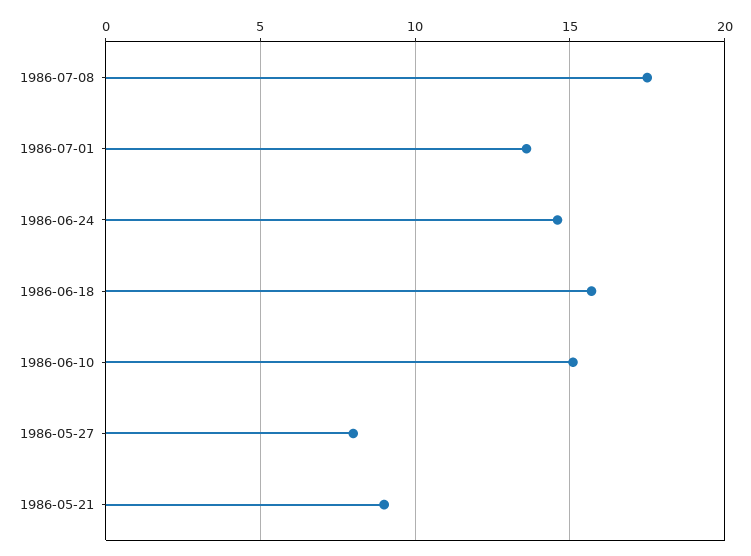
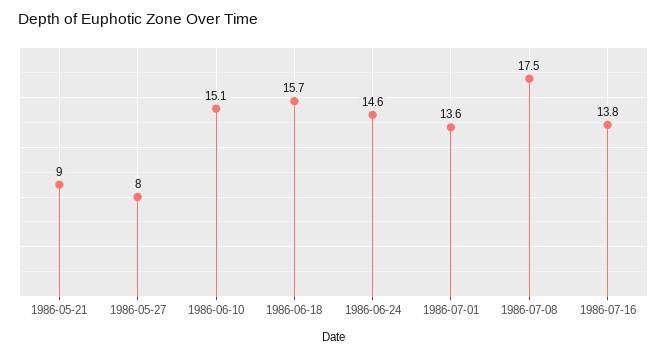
1986-07-16: none -> 13.8

